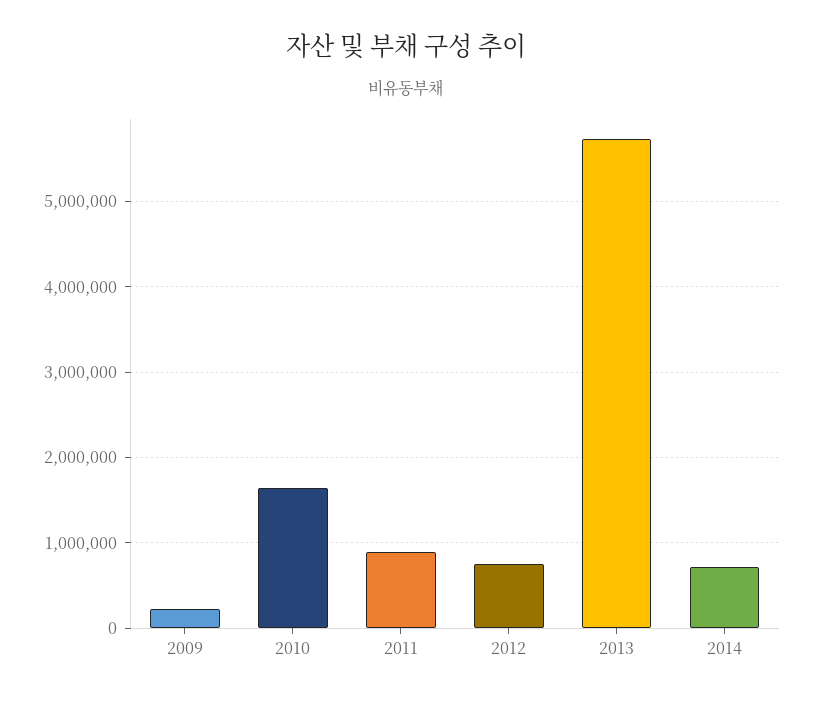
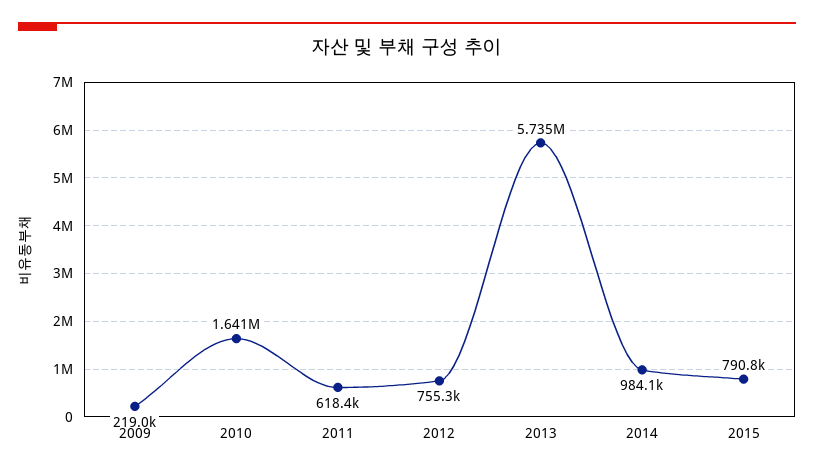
2011: 900000 -> 618400
2014: 700000 -> 984100
2015: none -> 790800

